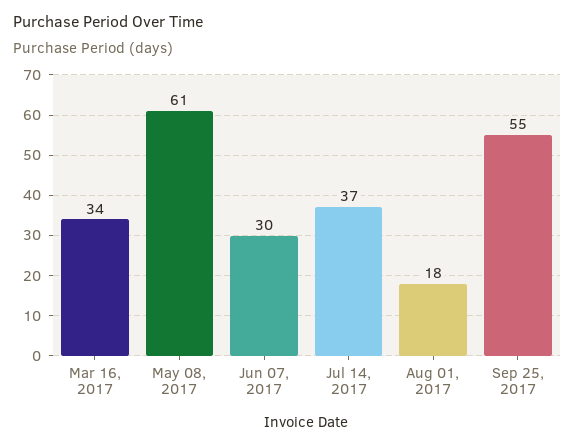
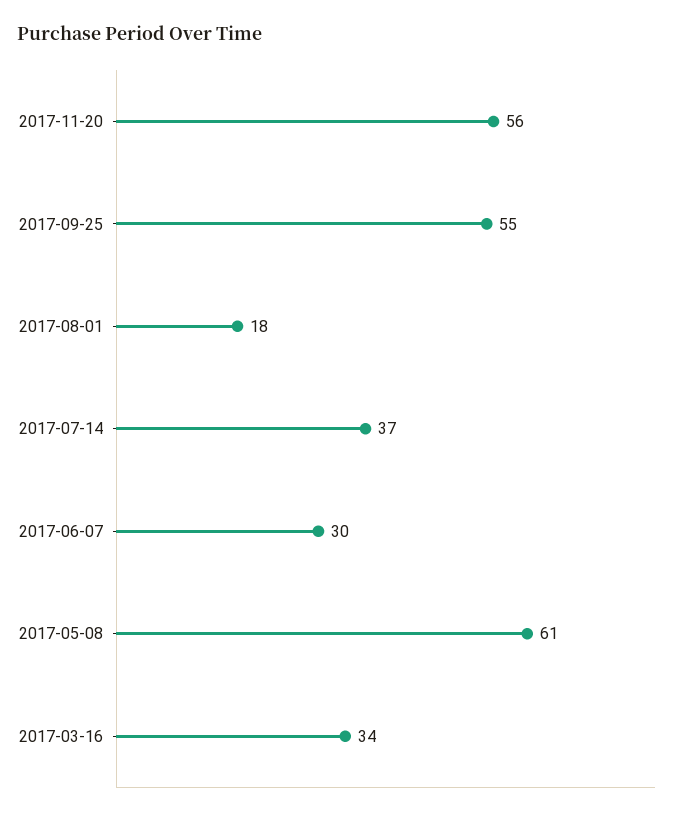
2017-11-20: none -> 56

